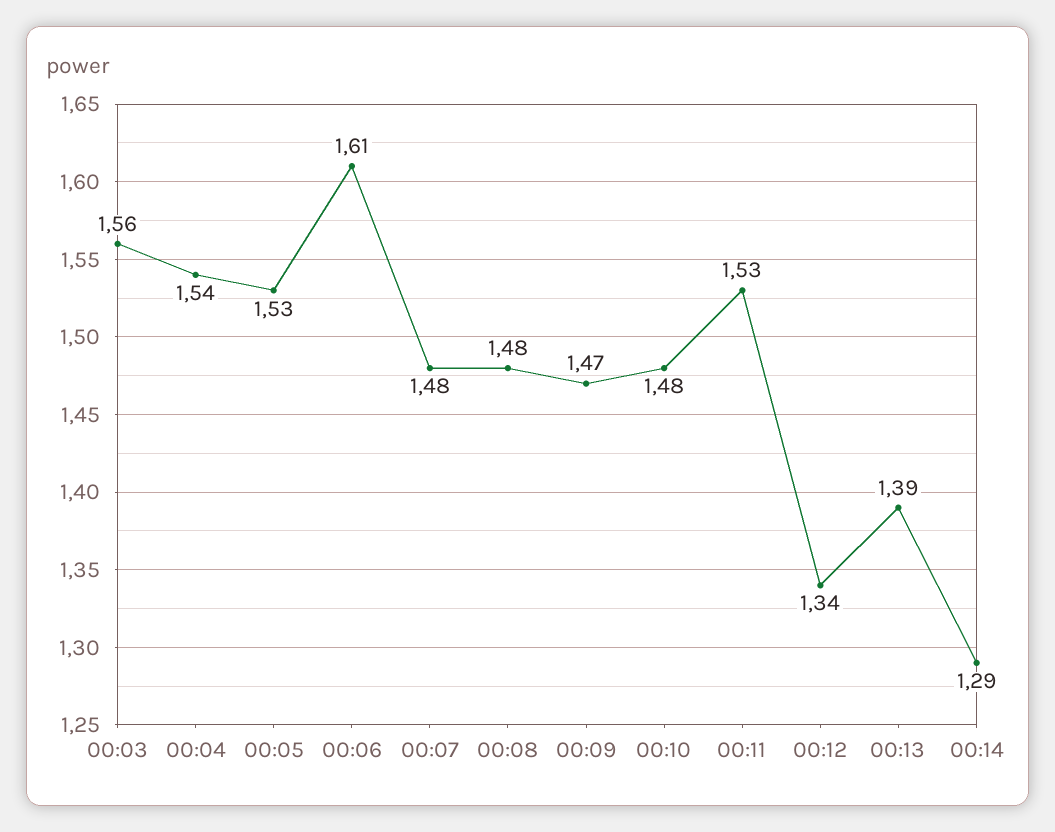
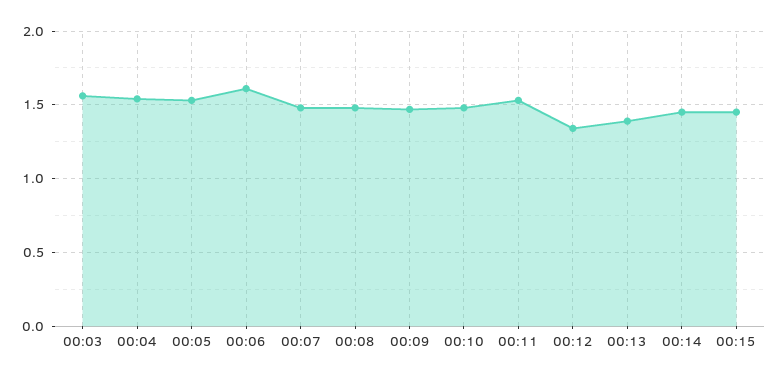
00:14: 1.29 -> 1.45
00:15: none -> 1.45

